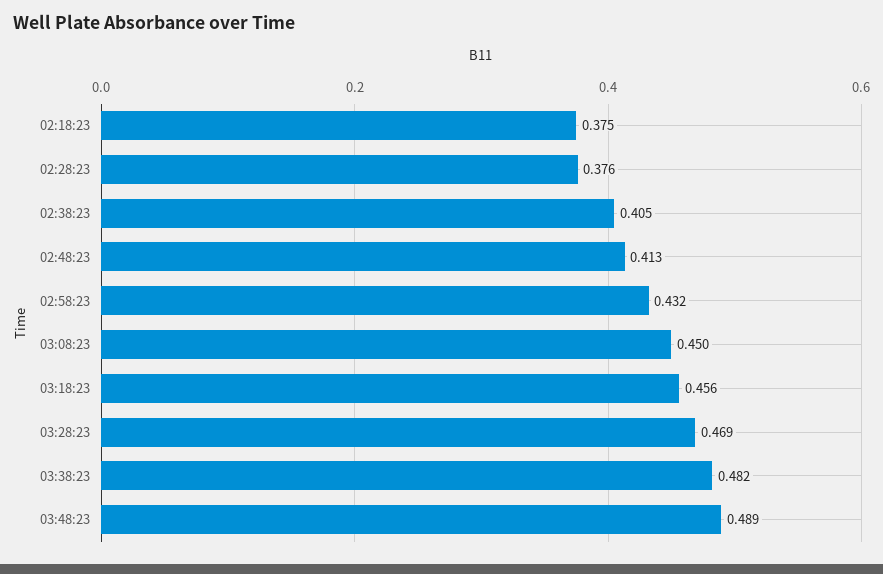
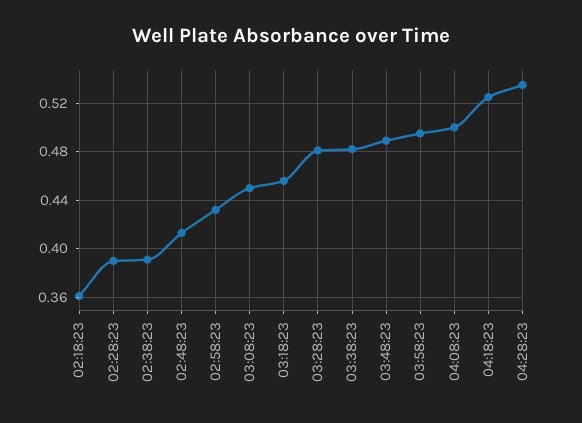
02:18:23: 0.375 -> 0.36
02:28:23: 0.376 -> 0.39
02:38:23: 0.405 -> 0.39
03:28:23: 0.469 -> 0.48
03:58:23: none -> 0.495
04:08:23: none -> 0.5
04:18:23: none -> 0.525
04:28:23: none -> 0.535

